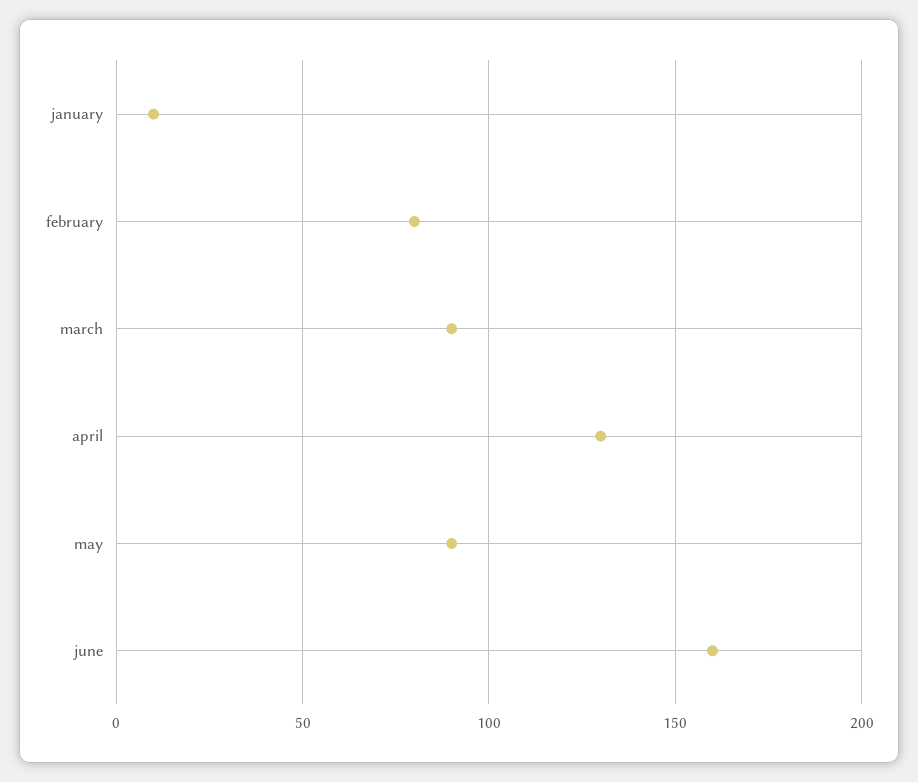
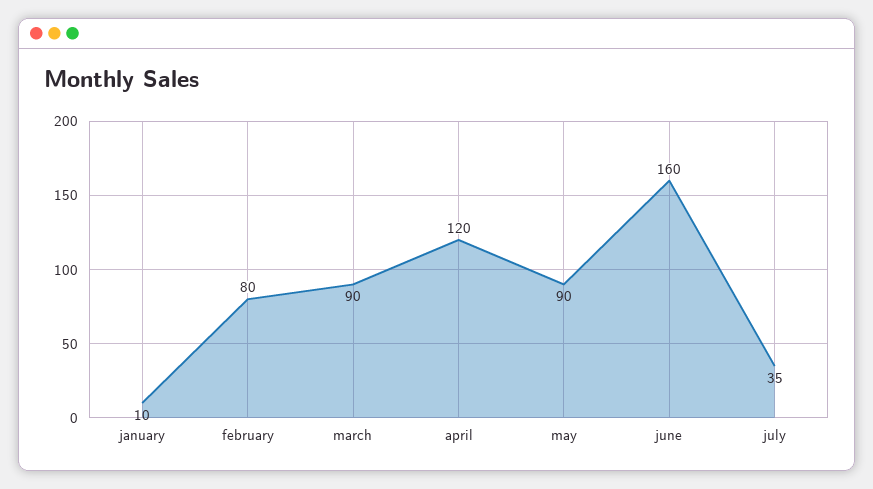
april: 130 -> 120
july: none -> 35

